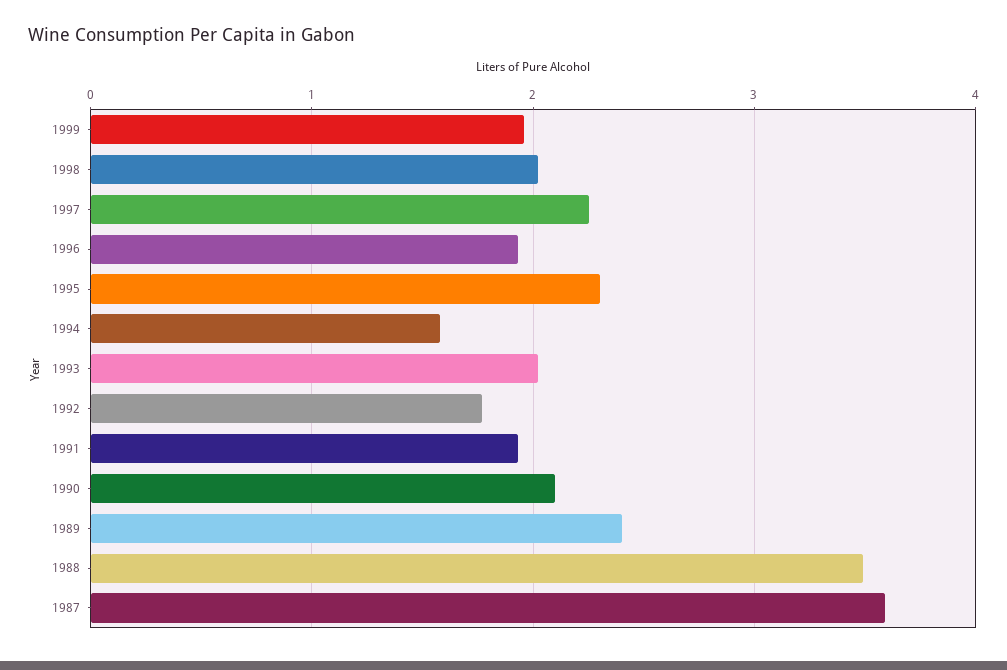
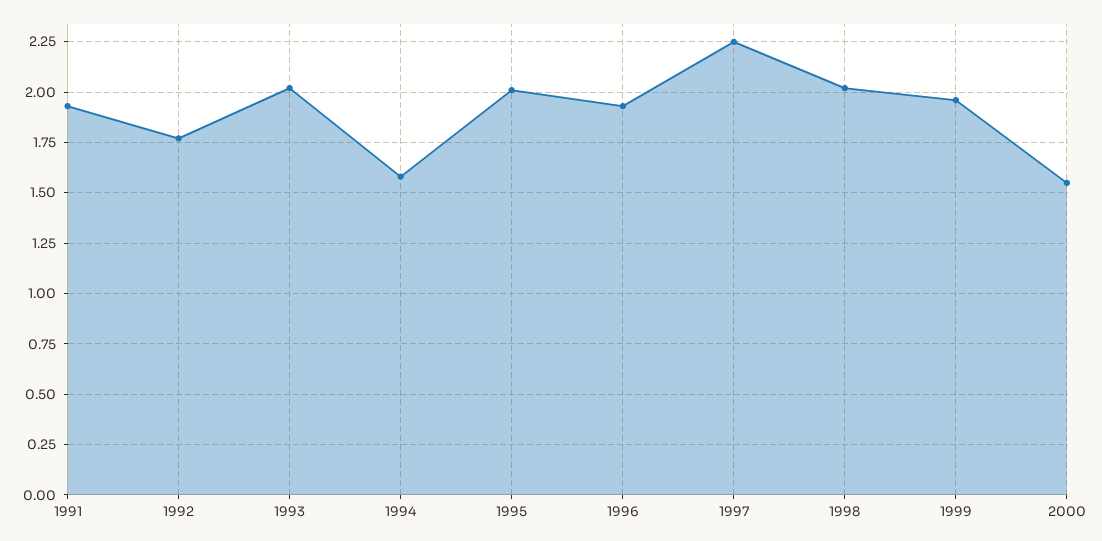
1995: 2.3 -> 2
1990: 2.1 -> none
1989: 2.4 -> none
1988: 3.5 -> none
1987: 3.6 -> none
2000: none -> 1.55

